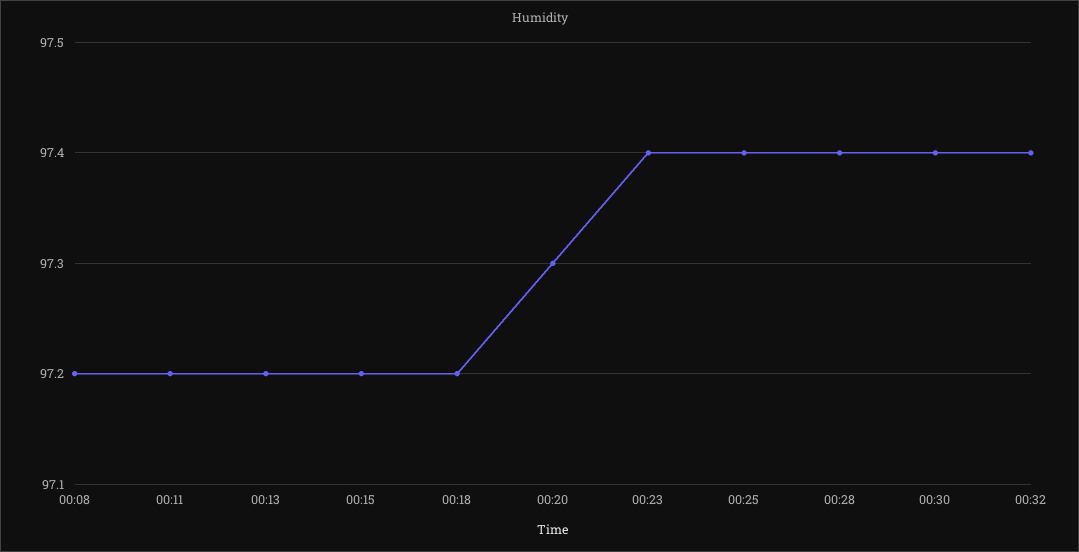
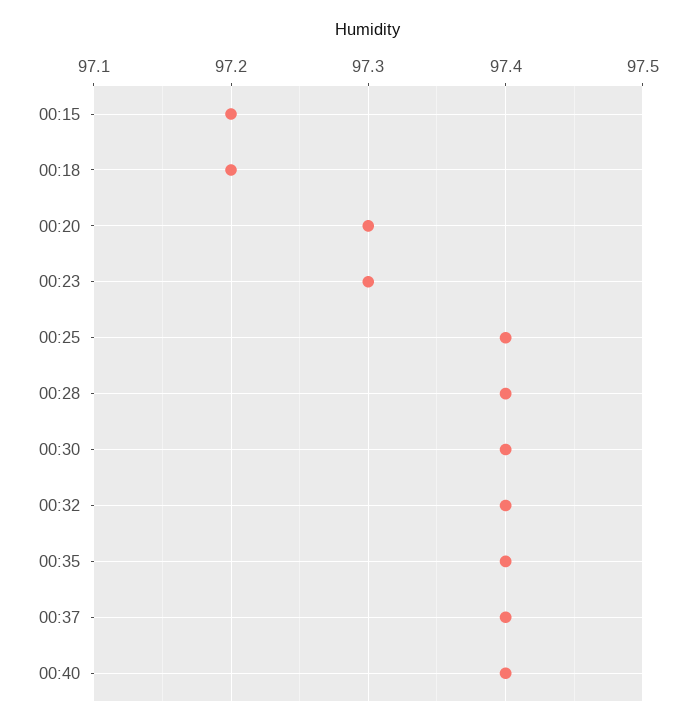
00:08: 97.2 -> none
00:11: 97.2 -> none
00:13: 97.2 -> none
00:23: 97.4 -> 97.3
00:35: none -> 97.4
00:37: none -> 97.4
00:40: none -> 97.4

